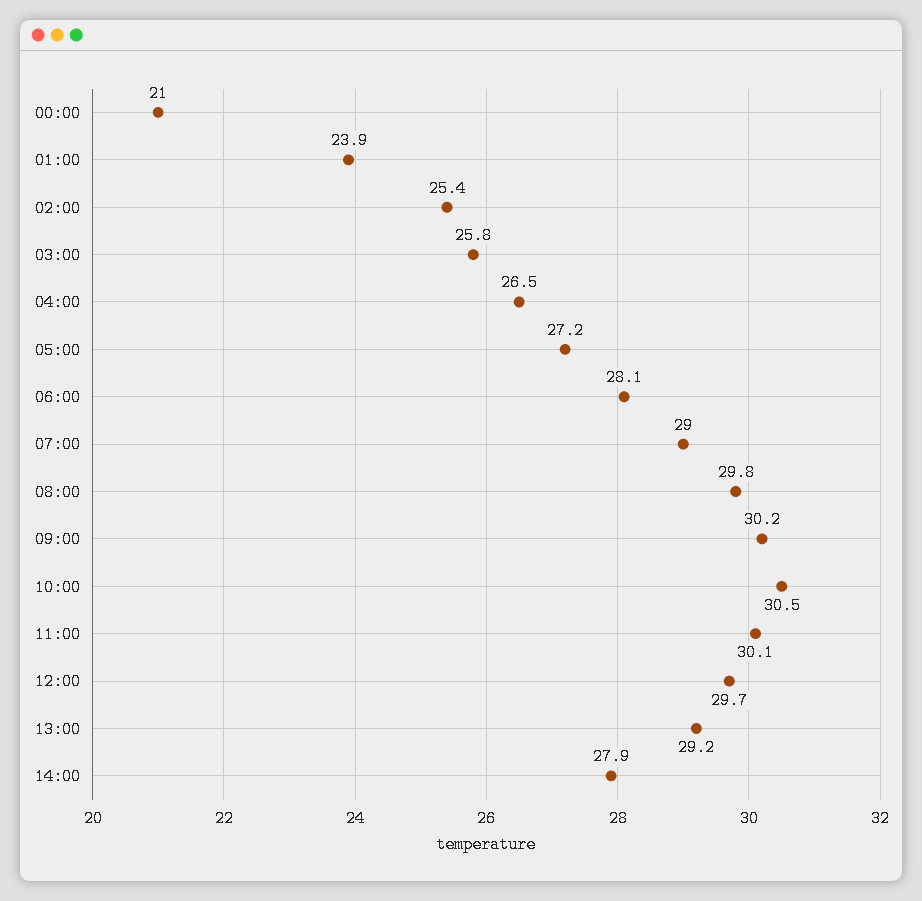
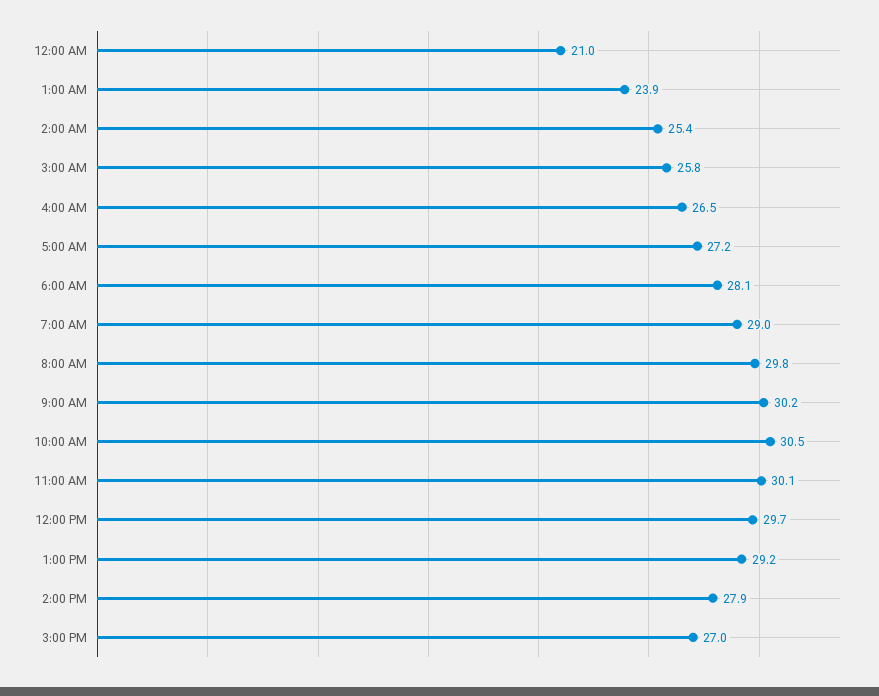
3:00 PM: none -> 27

